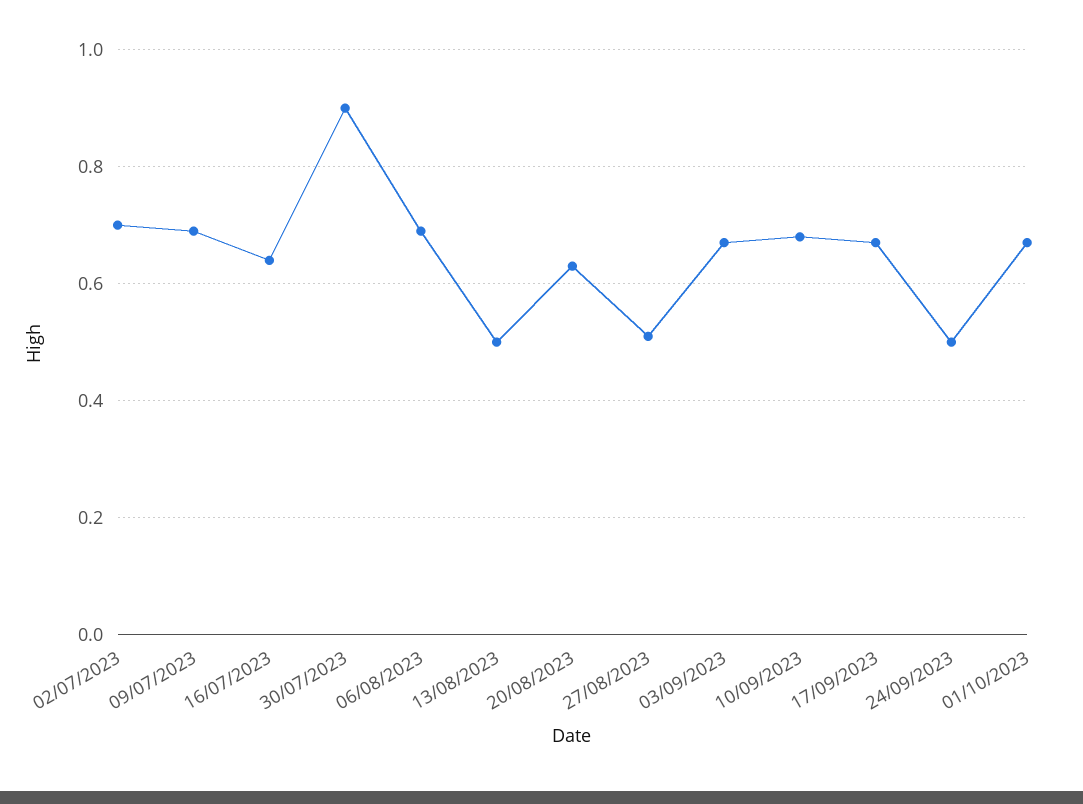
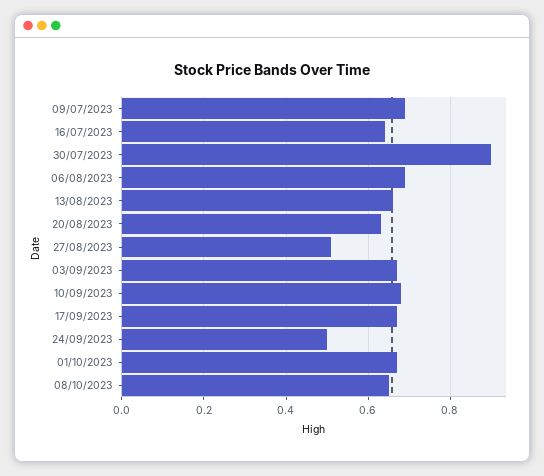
02/07/2023: 0.7 -> none
13/08/2023: 0.5 -> 0.65
08/10/2023: none -> 0.65

